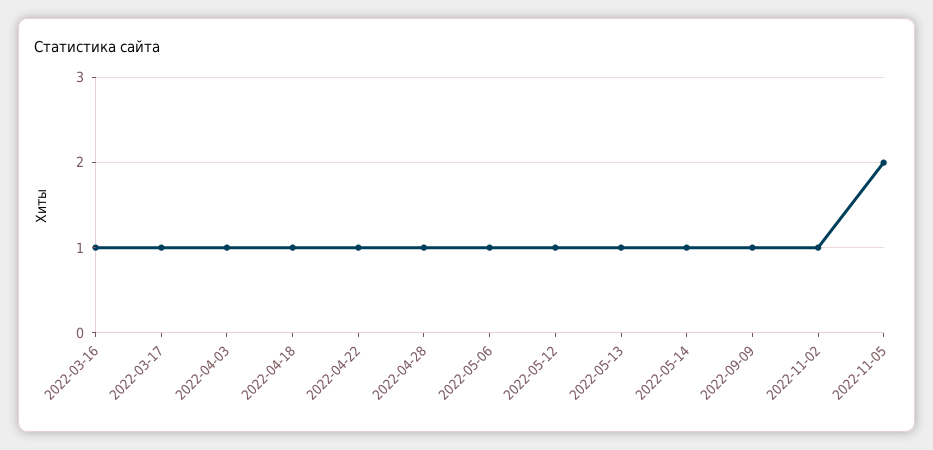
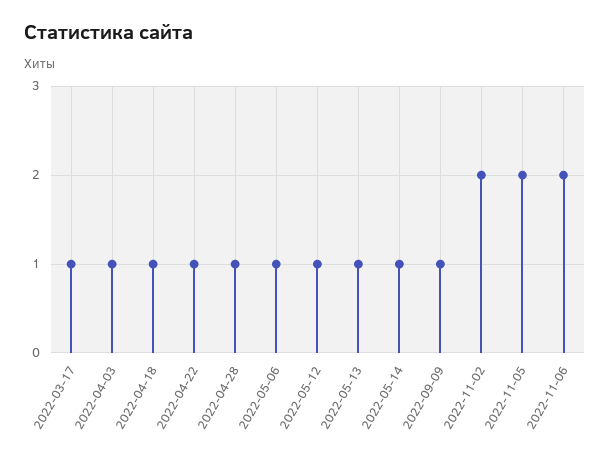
2022-03-16: 1 -> none
2022-11-02: 1 -> 2
2022-11-06: none -> 2

